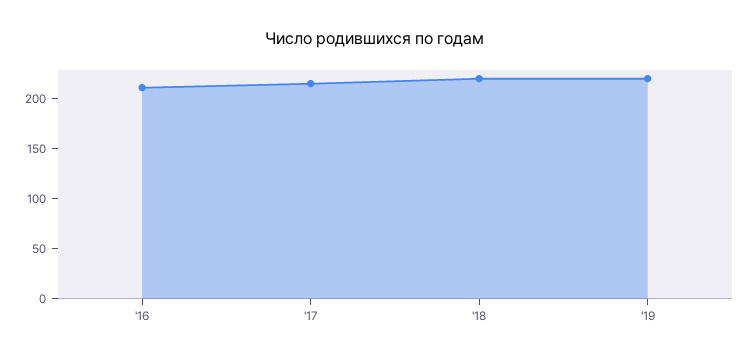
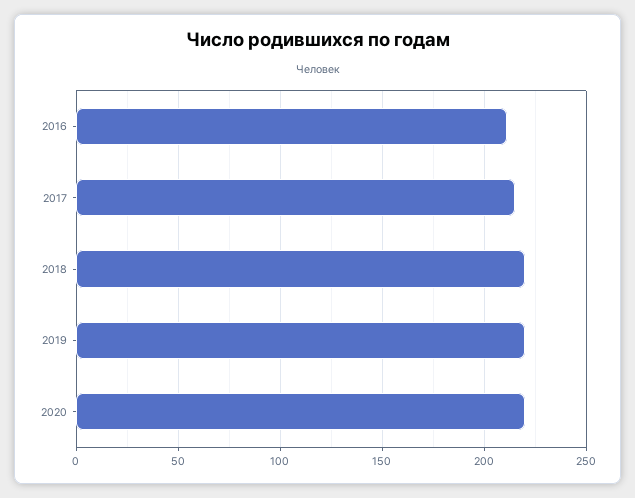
2020: none -> 220

